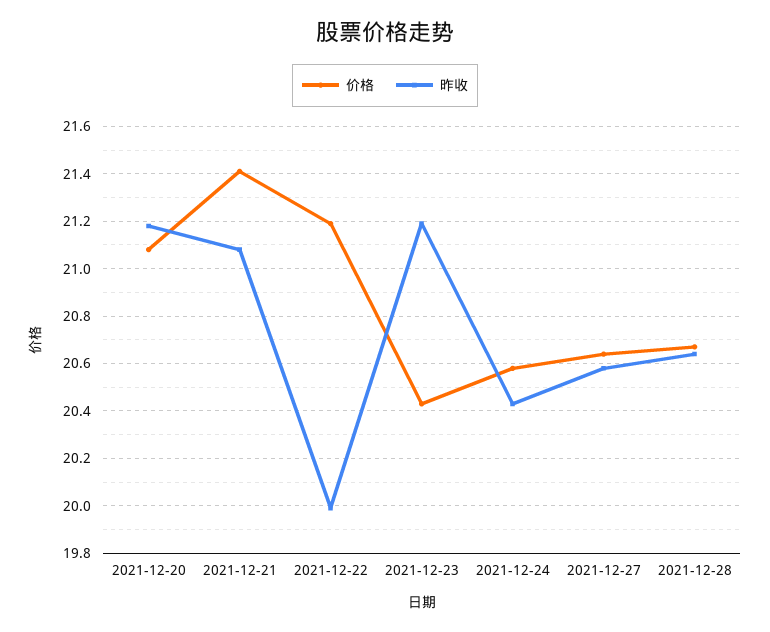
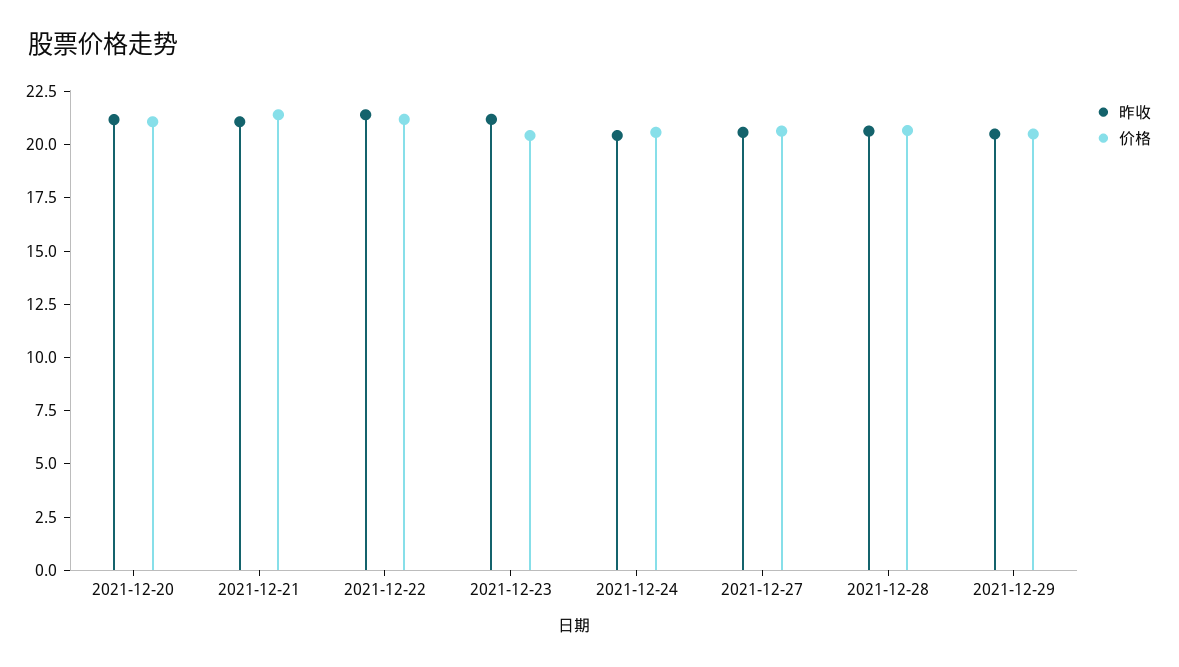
昨收, 2021-12-22: 20 -> 21.5
昨收, 2021-12-29: none -> 20.5
价格, 2021-12-29: none -> 20.5

